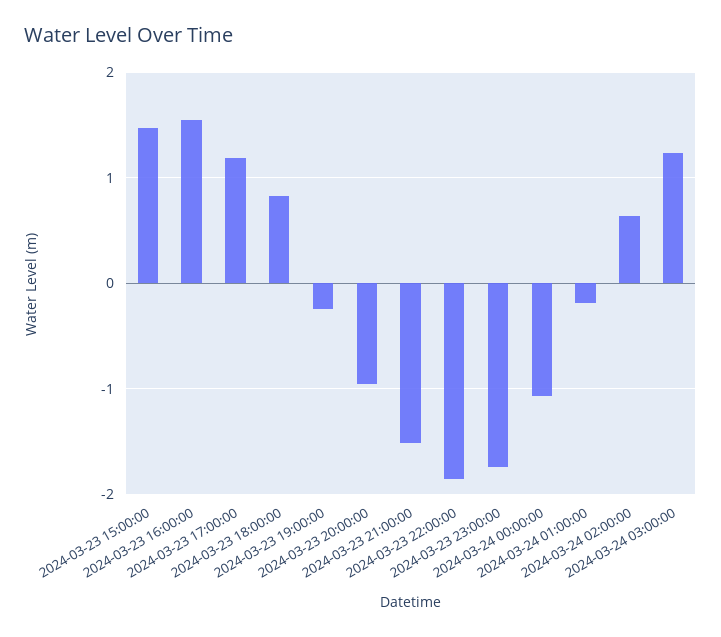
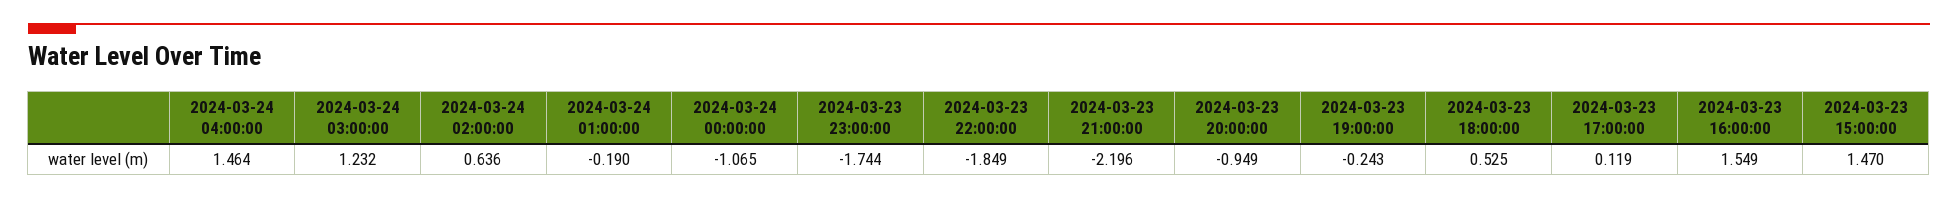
2024-03-23 17:00:00: 1.2 -> 0.119
2024-03-23 18:00:00: 0.8 -> 0.525
2024-03-23 21:00:00: -1.5 -> -2.196
2024-03-24 04:00:00: none -> 1.464

